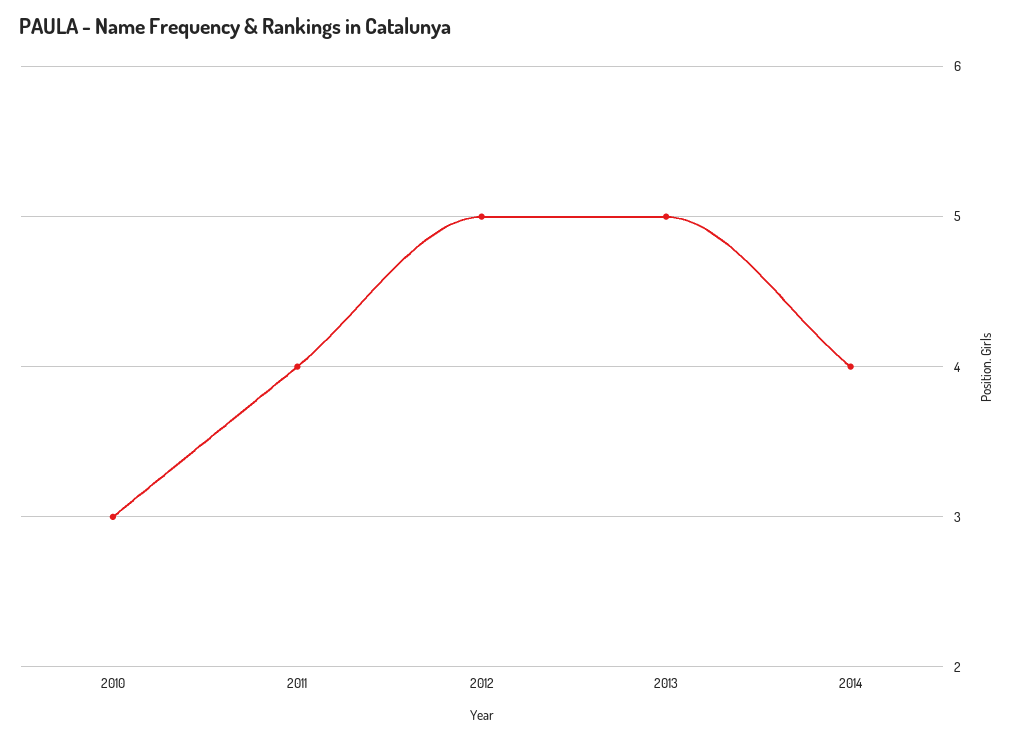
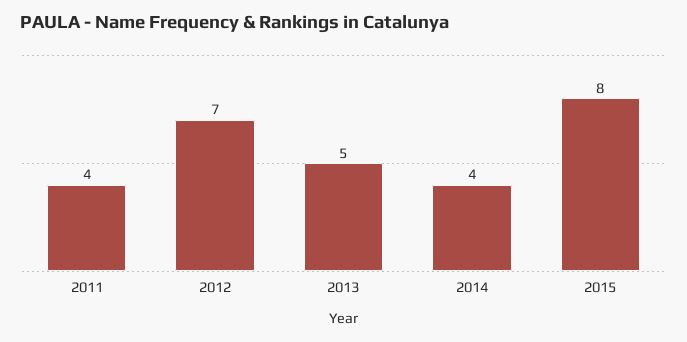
2010: 3 -> none
2012: 5 -> 7
2015: none -> 8

